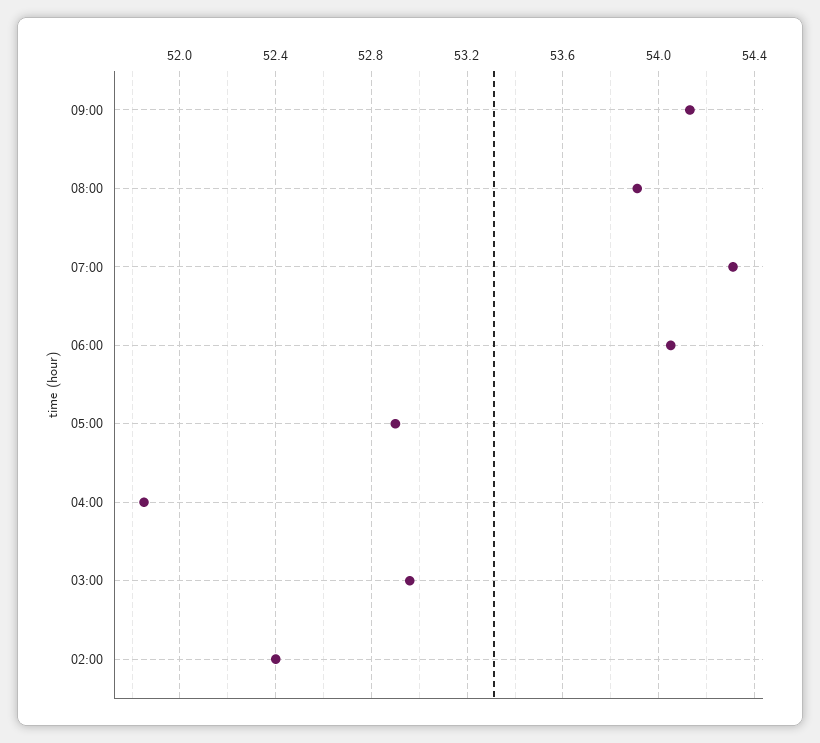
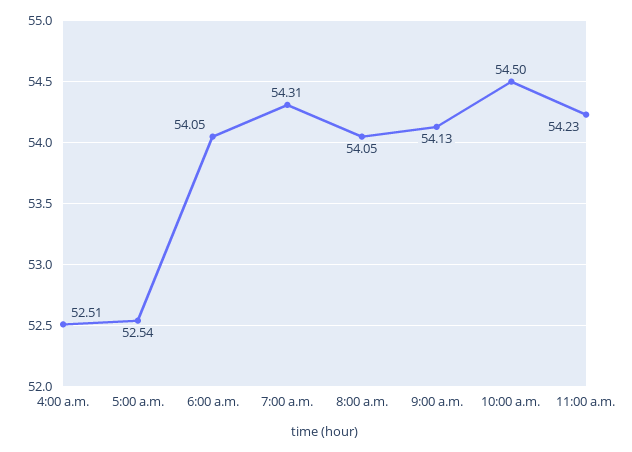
08:00: 53.9 -> 54.05
05:00: 52.9 -> 52.54
04:00: 51.85 -> 52.51
03:00: 52.95 -> none
02:00: 52.4 -> none
10:00 a.m.: none -> 54.5
11:00 a.m.: none -> 54.23

